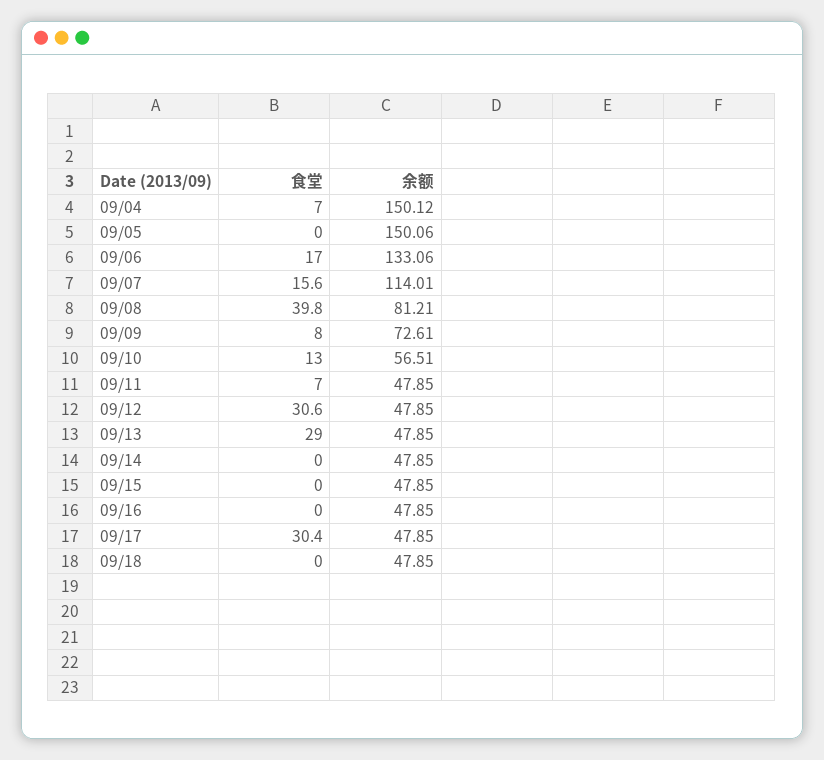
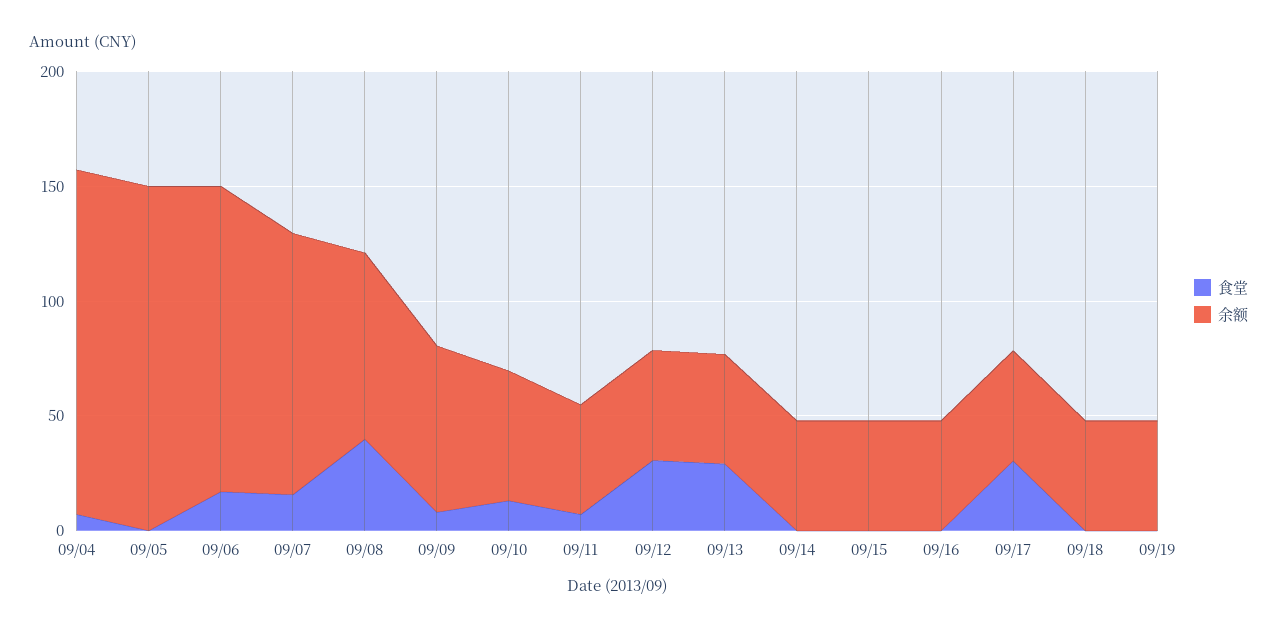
食堂, 09/19: none -> 0
余额, 09/19: none -> 50

